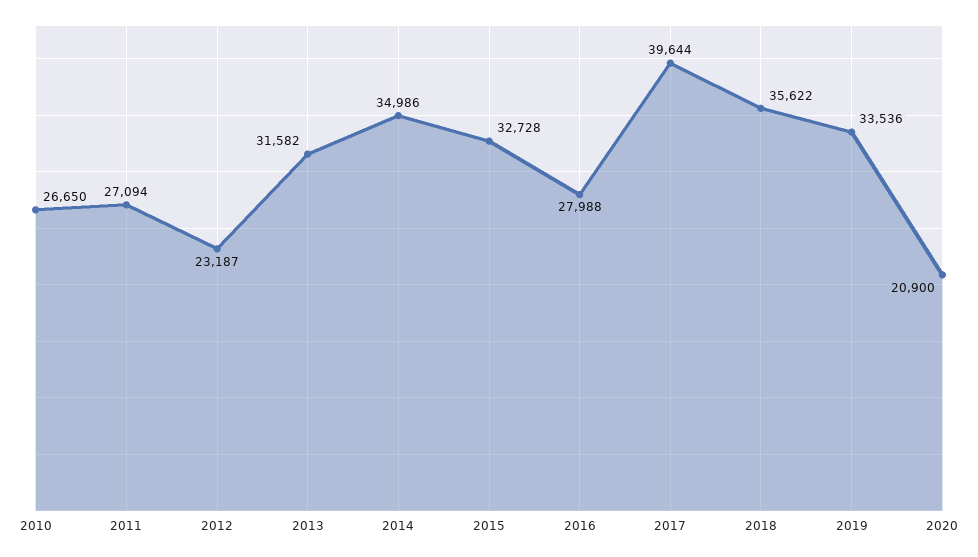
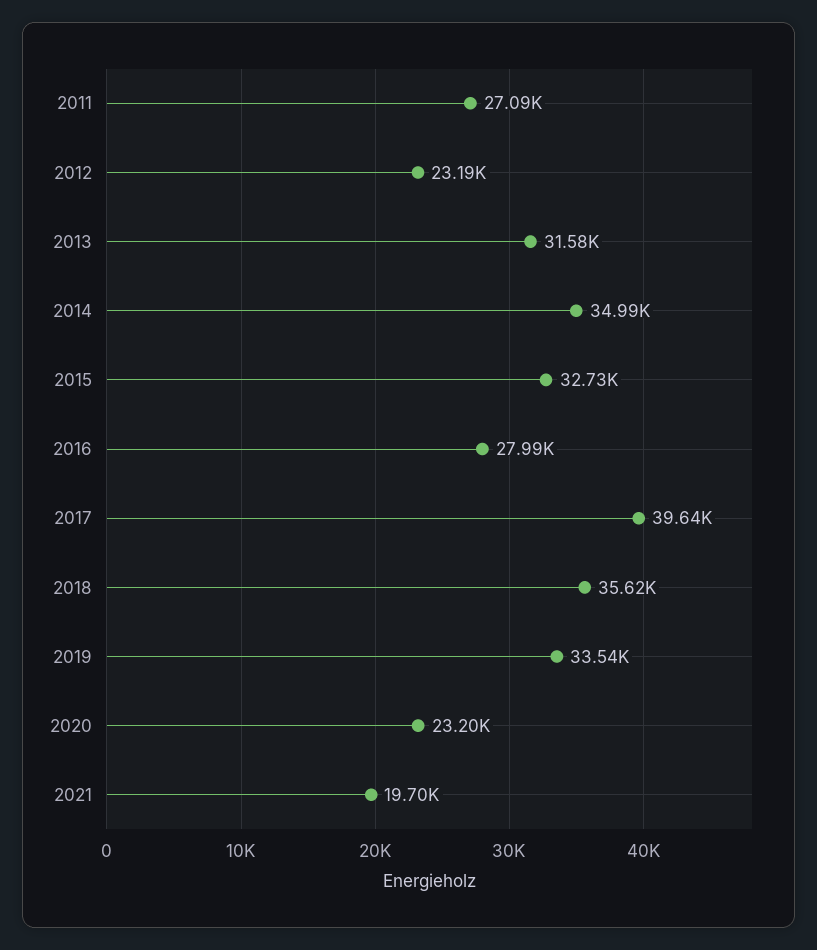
2010: 26650 -> none
2020: 20900 -> 23200
2021: none -> 19700

